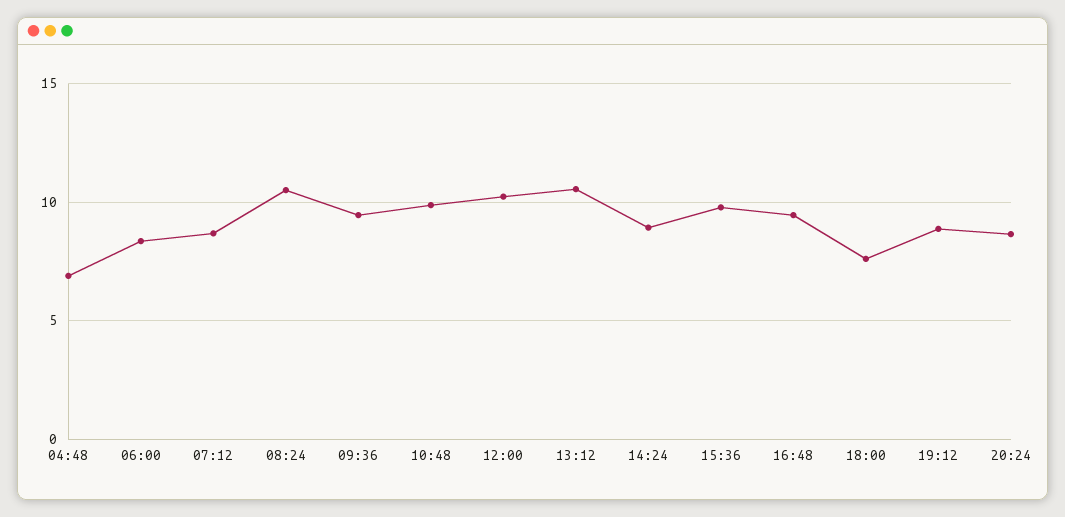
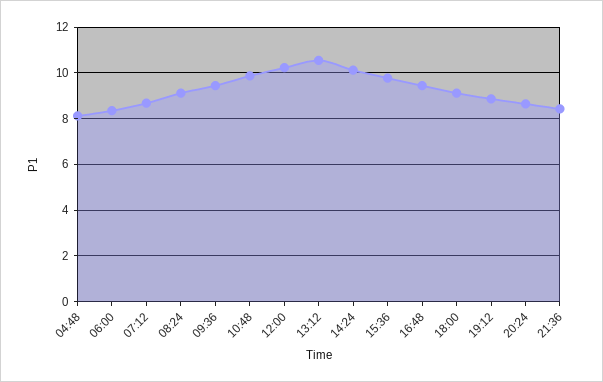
04:48: 7 -> 8
08:24: 10.5 -> 9
14:24: 9 -> 10
18:00: 7.5 -> 9
21:36: none -> 8.5

